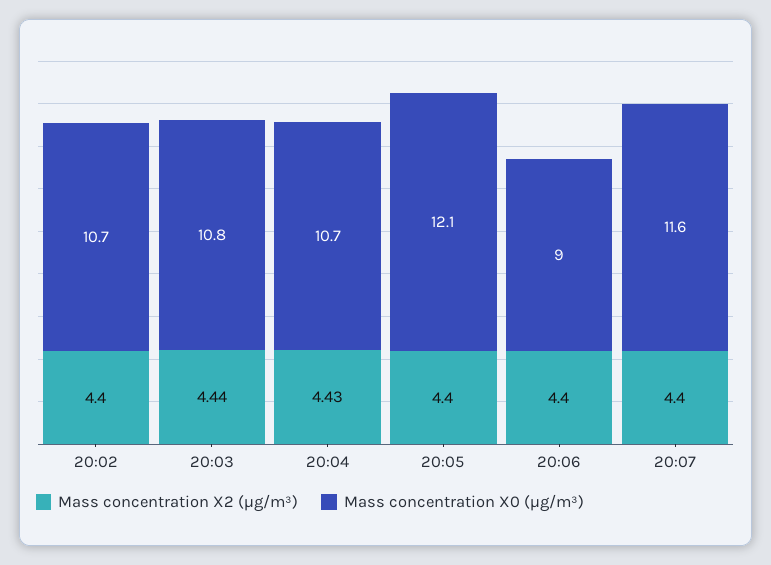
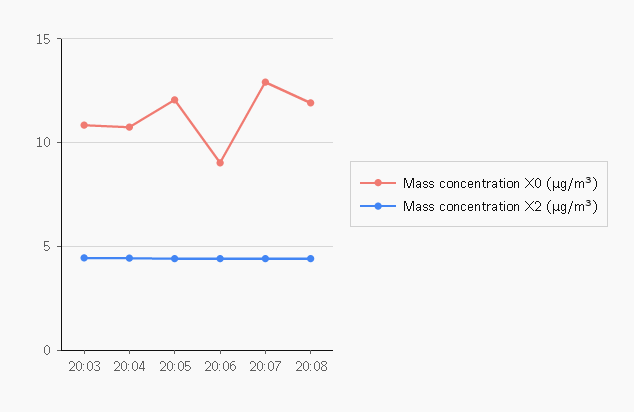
Mass concentration X2 (μg/m³), 20:02: 4.4 -> none
Mass concentration X0 (μg/m³), 20:02: 10.7 -> none
Mass concentration X0 (μg/m³), 20:07: 11.6 -> 13
Mass concentration X0 (μg/m³), 20:08: none -> 12
Mass concentration X2 (μg/m³), 20:08: none -> 4.5

